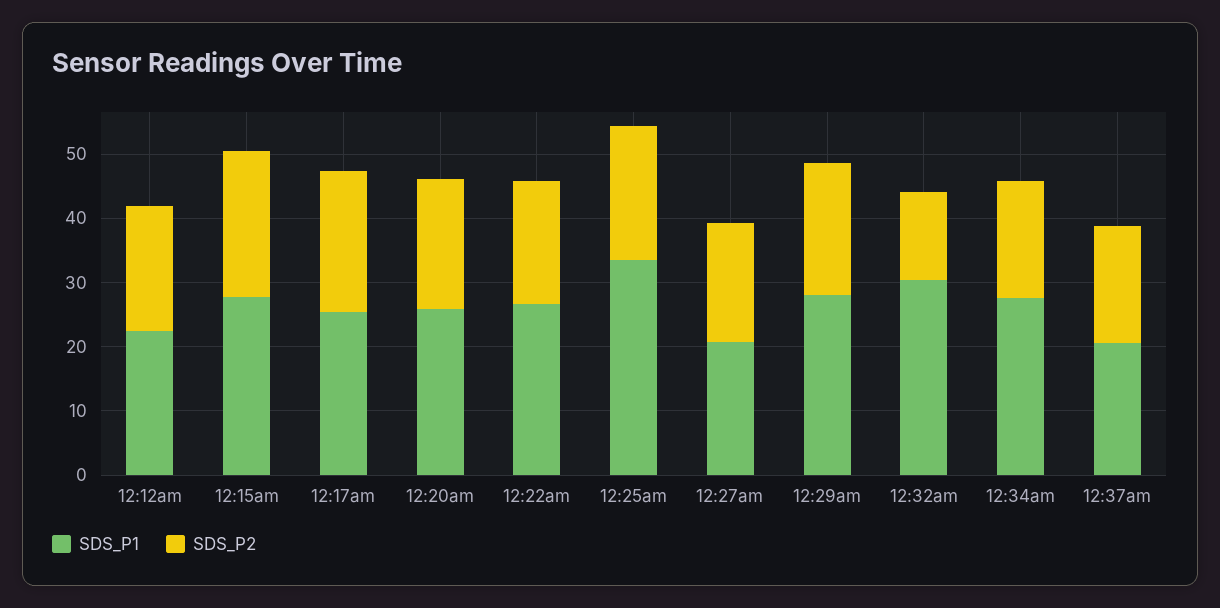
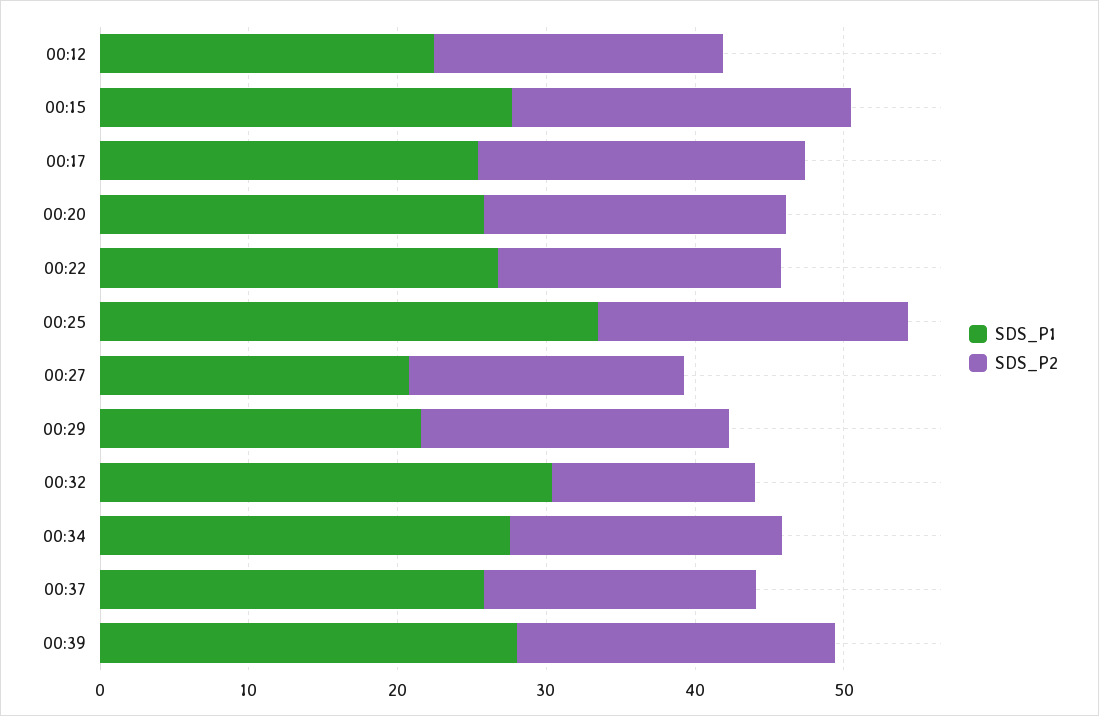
SDS_P1, 12:29am: 28 -> 22
SDS_P1, 12:37am: 20 -> 26
SDS_P1, 00:39: none -> 28
SDS_P2, 00:39: none -> 22

